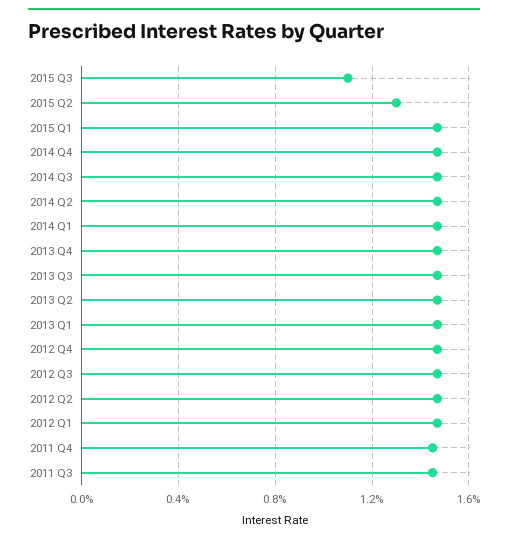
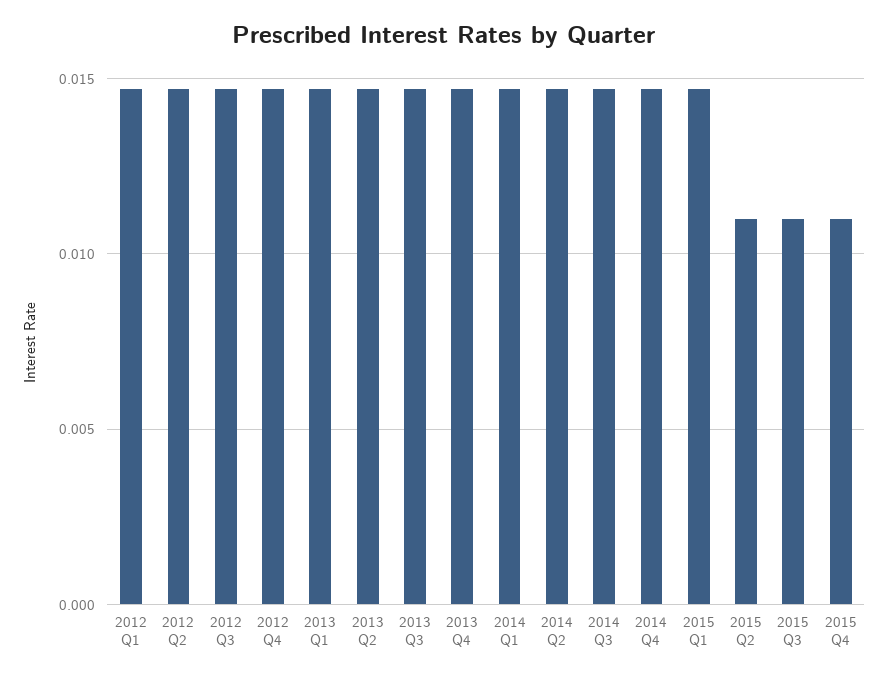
2015 Q2: 0.013 -> 0.011
2011 Q4: 0.0145 -> none
2011 Q3: 0.0145 -> none
2015 Q4: none -> 0.011

